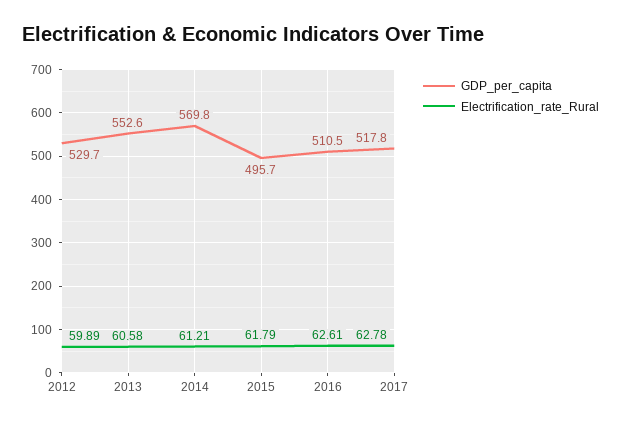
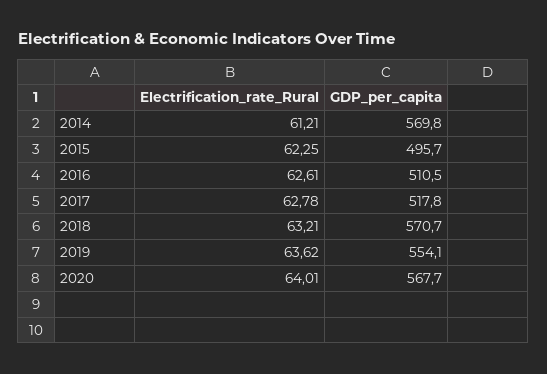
GDP_per_capita, 2012: 529.7 -> none
Electrification_rate_Rural, 2012: 59.89 -> none
GDP_per_capita, 2013: 552.6 -> none
Electrification_rate_Rural, 2013: 60.58 -> none
Electrification_rate_Rural, 2015: 61.79 -> 62.25
Electrification_rate_Rural, 2018: none -> 63.21
GDP_per_capita, 2018: none -> 570.7
Electrification_rate_Rural, 2019: none -> 63.62
GDP_per_capita, 2019: none -> 554.1
Electrification_rate_Rural, 2020: none -> 64.01
GDP_per_capita, 2020: none -> 567.7

